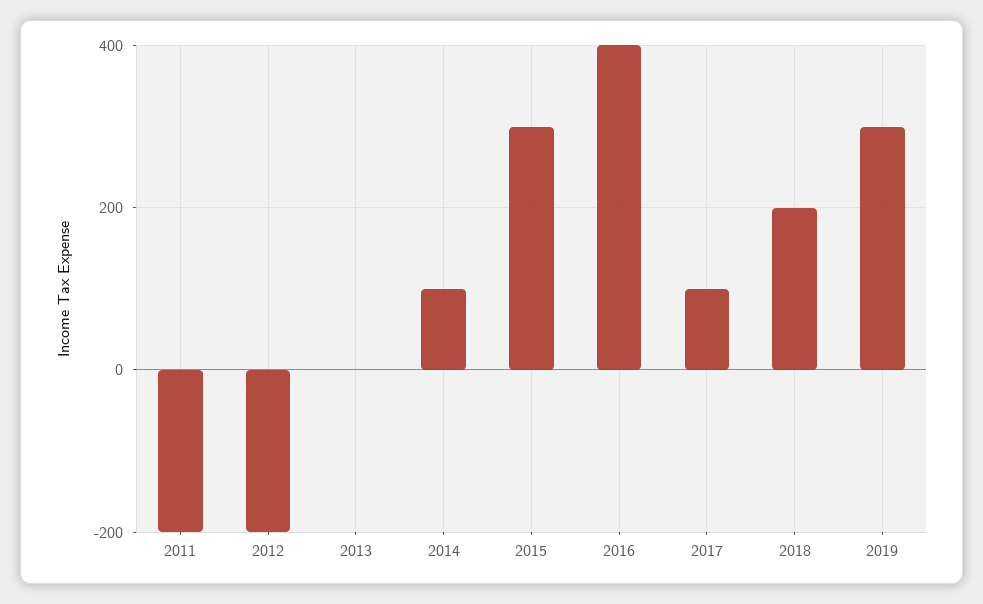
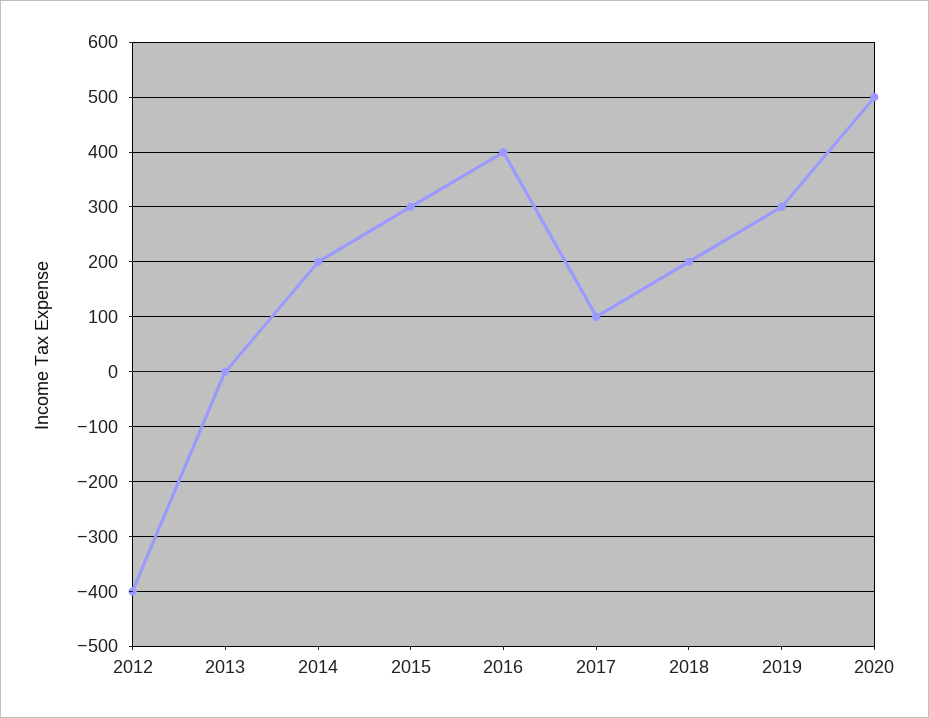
2011: -200 -> none
2012: -200 -> -400
2014: 100 -> 200
2020: none -> 500

